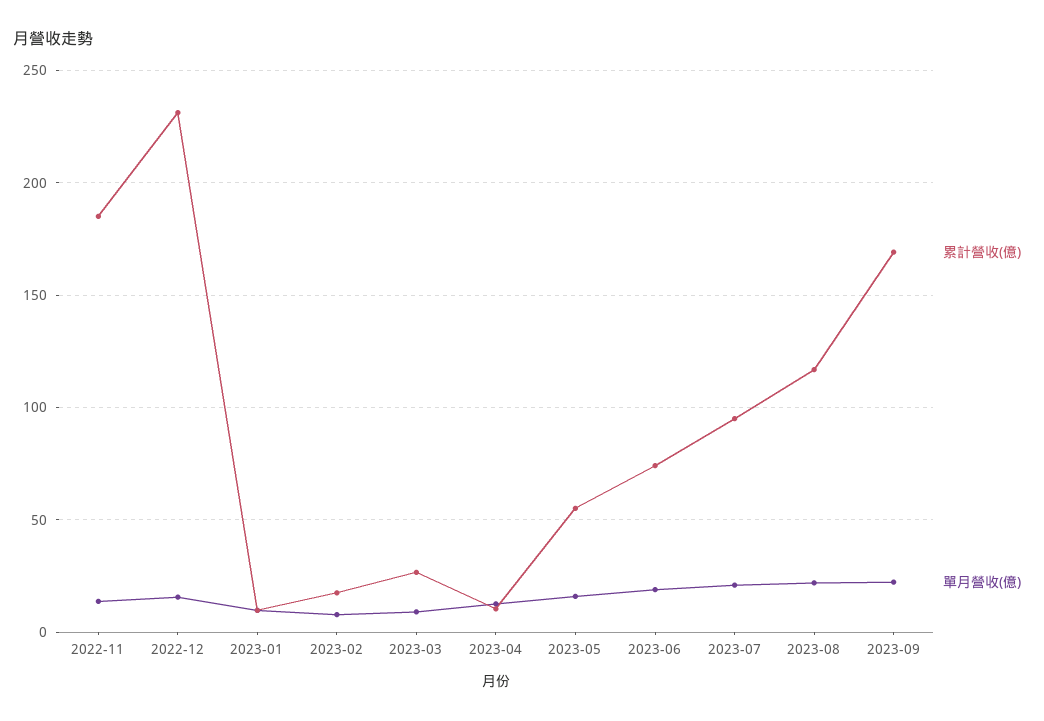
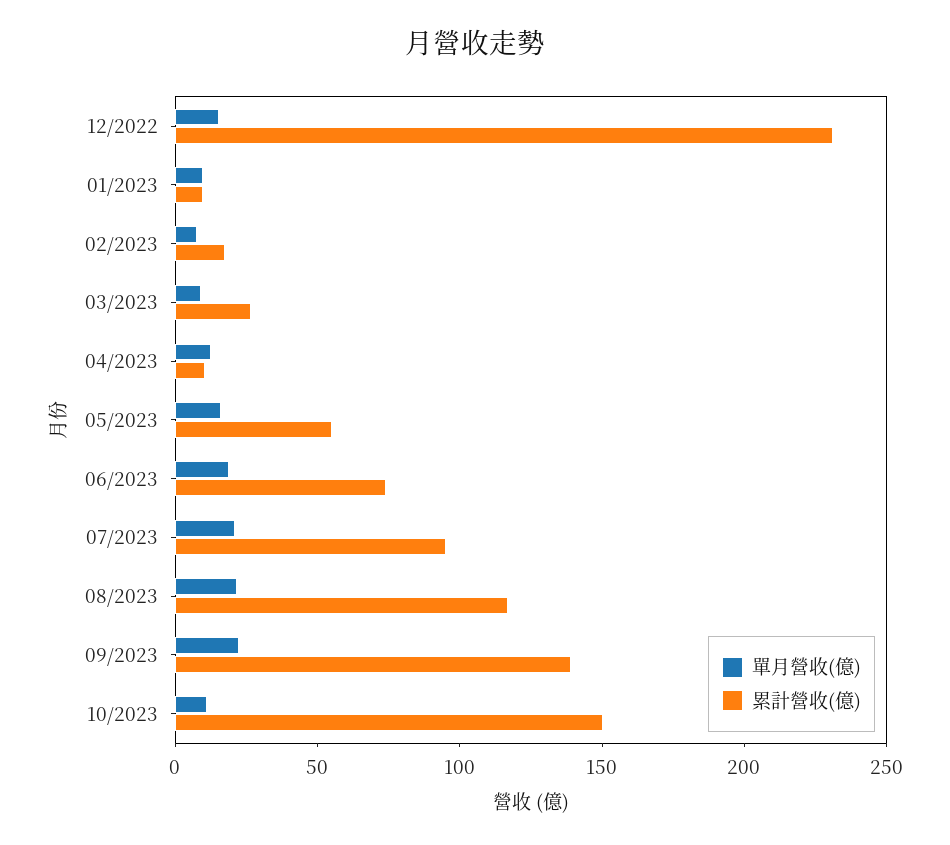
累計營收(億), 2022-11: 185 -> none
單月營收(億), 2022-11: 15 -> none
累計營收(億), 2023-09: 170 -> 140
單月營收(億), 10/2023: none -> 10
累計營收(億), 10/2023: none -> 150

